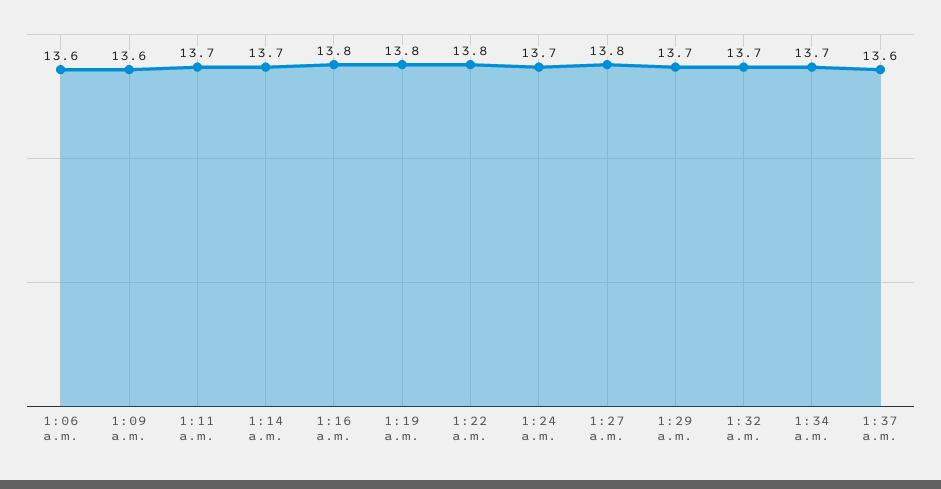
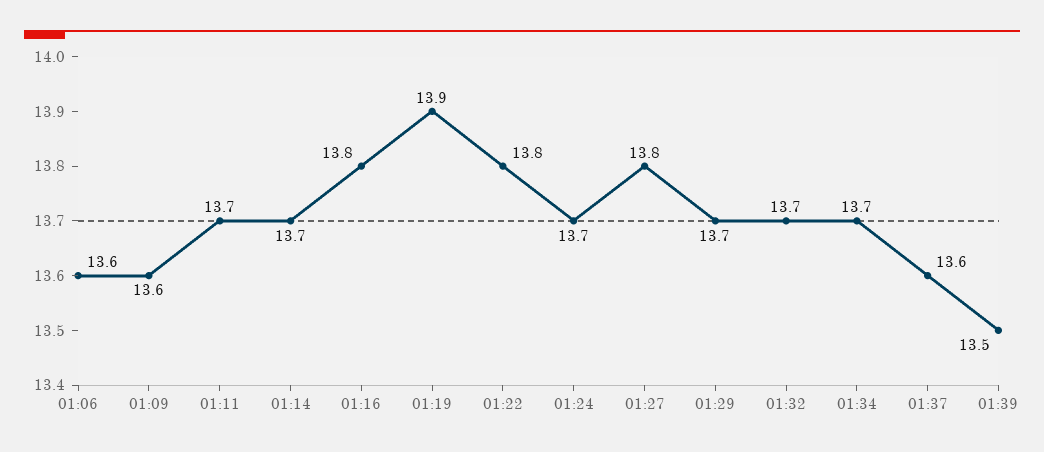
1:19 a.m.: 13.8 -> 13.9
01:39: none -> 13.5

